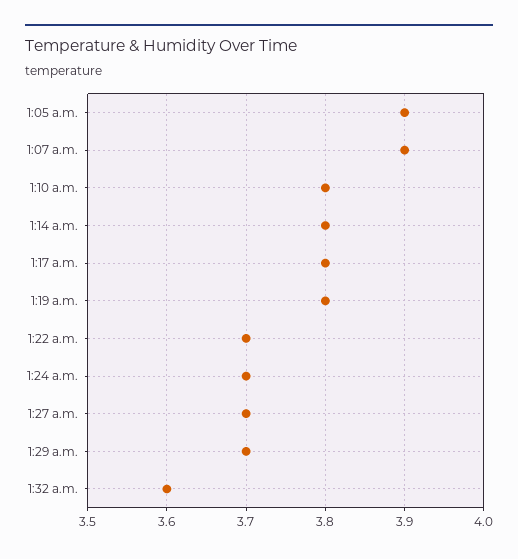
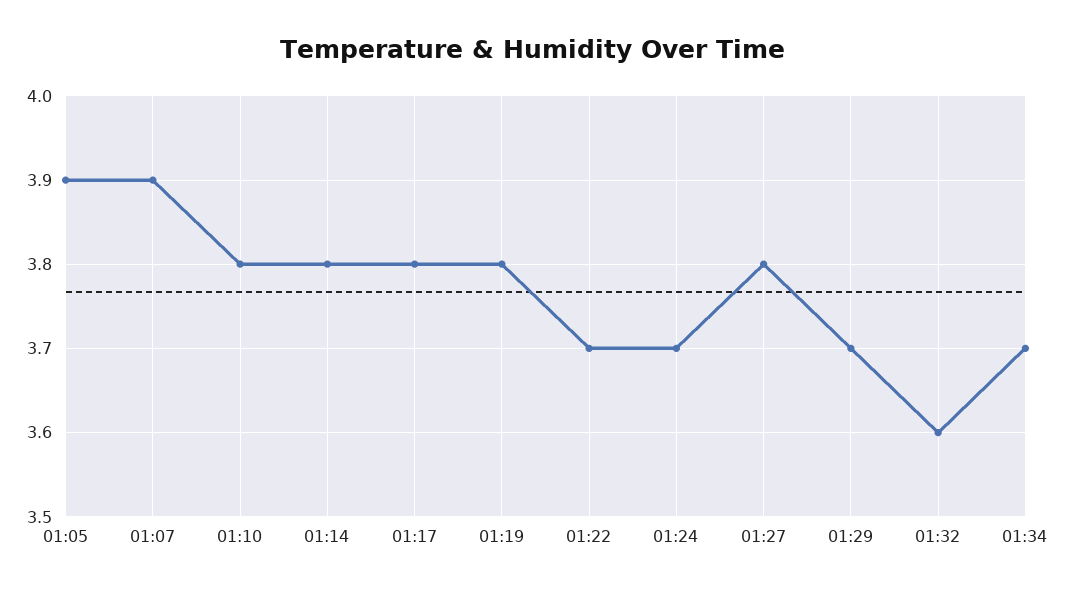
1:27 a.m.: 3.7 -> 3.8
01:34: none -> 3.7

